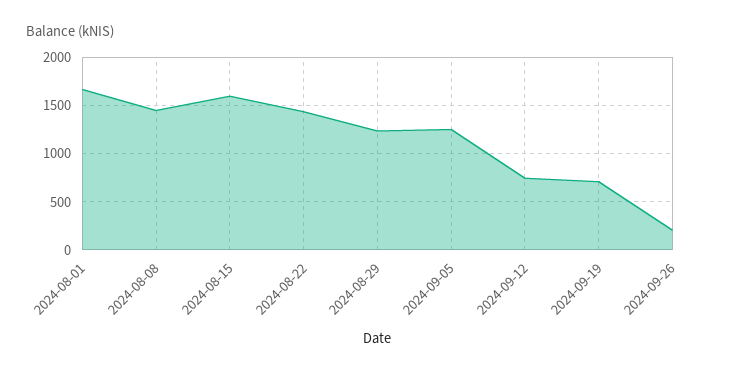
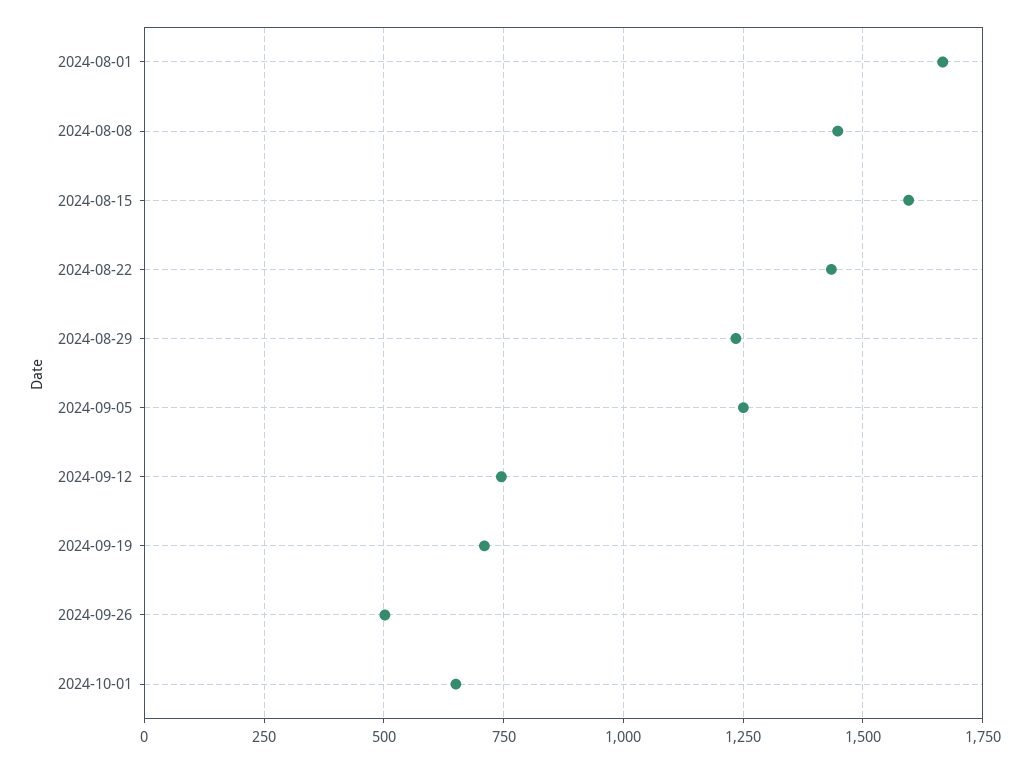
2024-09-26: 200 -> 500
2024-10-01: none -> 650

